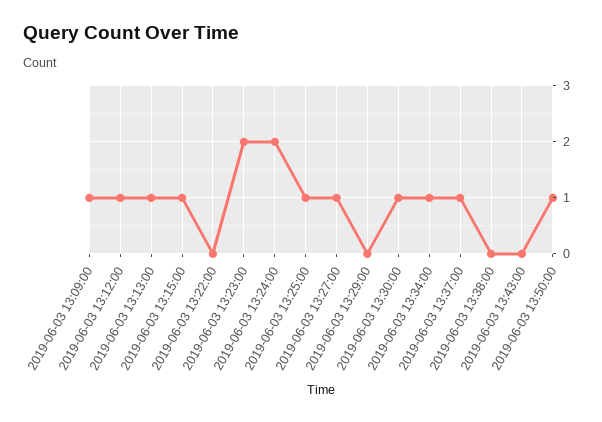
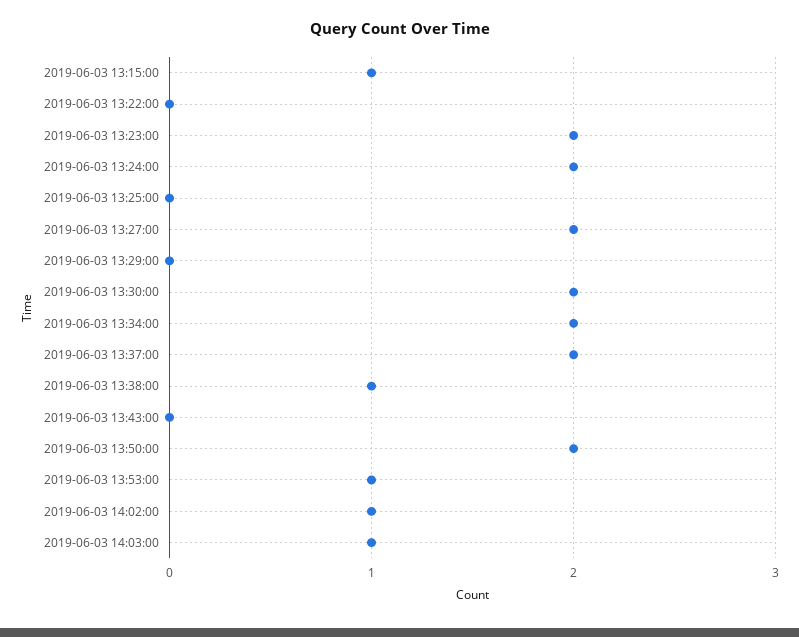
2019-06-03 13:09:00: 1 -> none
2019-06-03 13:12:00: 1 -> none
2019-06-03 13:13:00: 1 -> none
2019-06-03 13:25:00: 1 -> 0
2019-06-03 13:27:00: 1 -> 2
2019-06-03 13:30:00: 1 -> 2
2019-06-03 13:34:00: 1 -> 2
2019-06-03 13:37:00: 1 -> 2
2019-06-03 13:38:00: 0 -> 1
2019-06-03 13:50:00: 1 -> 2
2019-06-03 13:53:00: none -> 1
2019-06-03 14:02:00: none -> 1
2019-06-03 14:03:00: none -> 1

